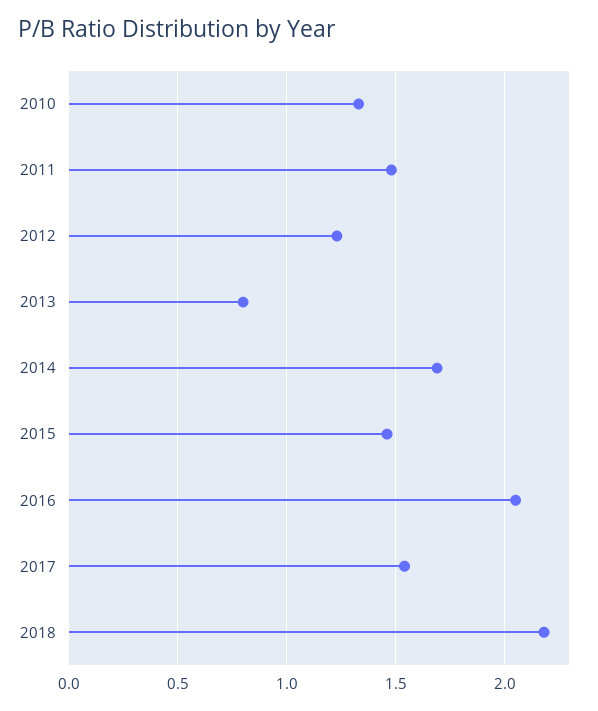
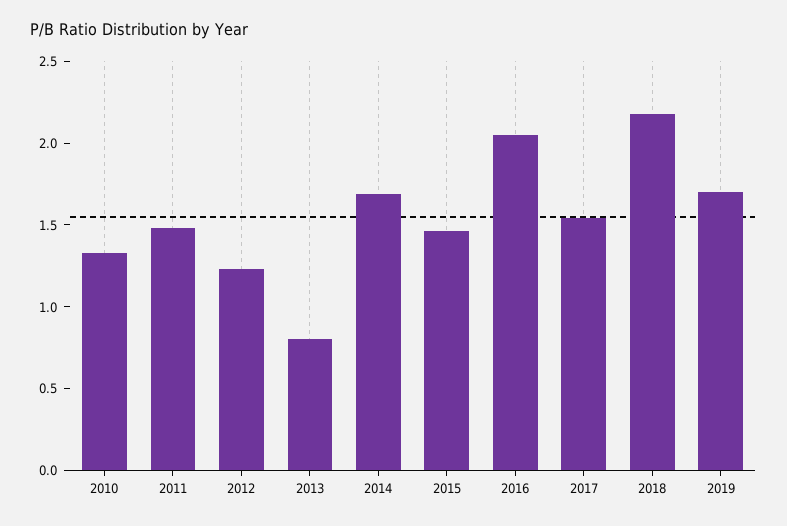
2019: none -> 1.7

